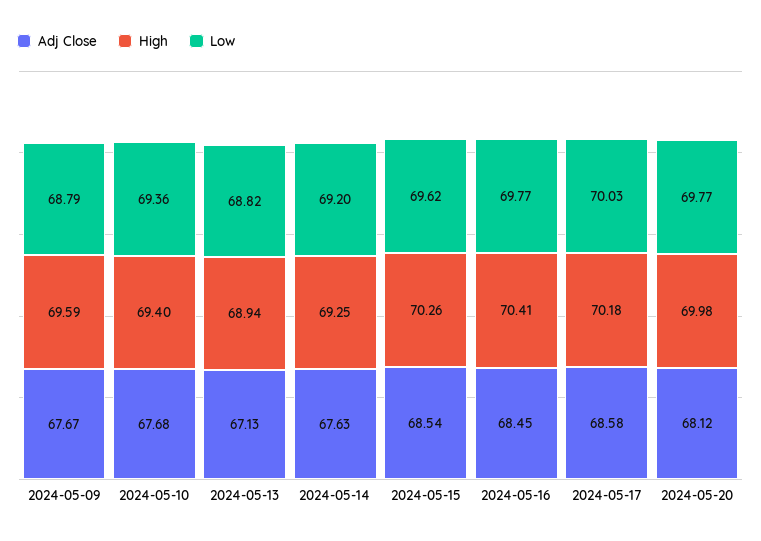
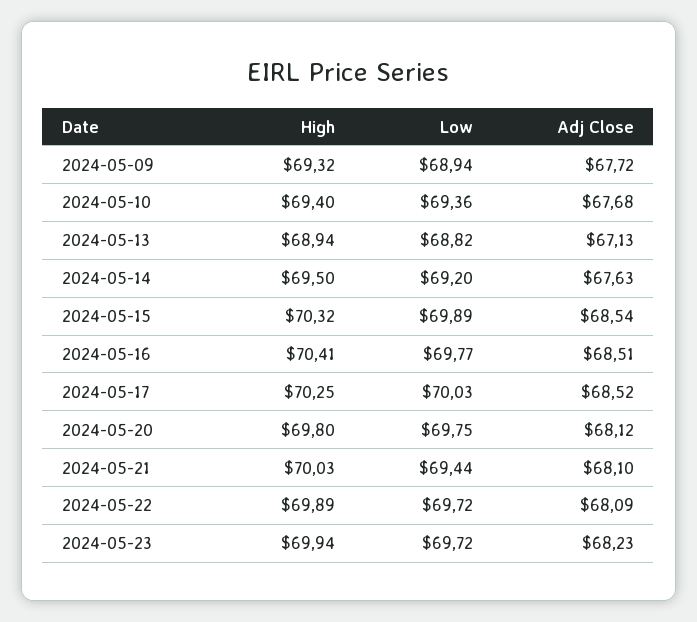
Adj Close, 2024-05-09: 67.67 -> 67.72
High, 2024-05-09: 69.59 -> 69.32
Low, 2024-05-09: 68.79 -> 68.94
High, 2024-05-14: 69.25 -> 69.5
High, 2024-05-15: 70.26 -> 70.32
Low, 2024-05-15: 69.62 -> 69.89
Adj Close, 2024-05-16: 68.45 -> 68.51
Adj Close, 2024-05-17: 68.58 -> 68.52
High, 2024-05-17: 70.18 -> 70.25
High, 2024-05-20: 69.98 -> 69.8
Low, 2024-05-20: 69.77 -> 69.75
High, 2024-05-21: none -> 70.03
Low, 2024-05-21: none -> 69.44
Adj Close, 2024-05-21: none -> 68.1
High, 2024-05-22: none -> 69.89
Low, 2024-05-22: none -> 69.72
Adj Close, 2024-05-22: none -> 68.09
High, 2024-05-23: none -> 69.94
Low, 2024-05-23: none -> 69.72
Adj Close, 2024-05-23: none -> 68.23

